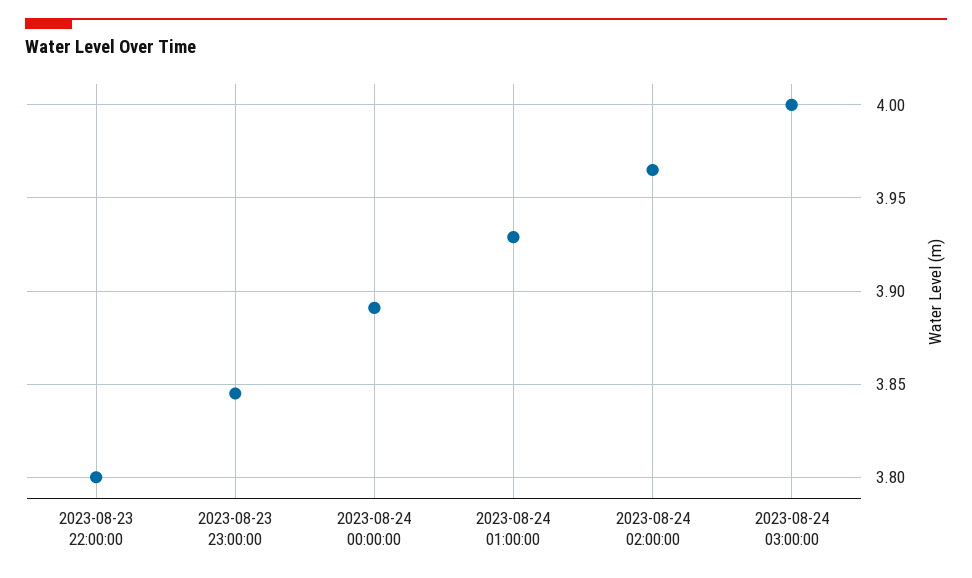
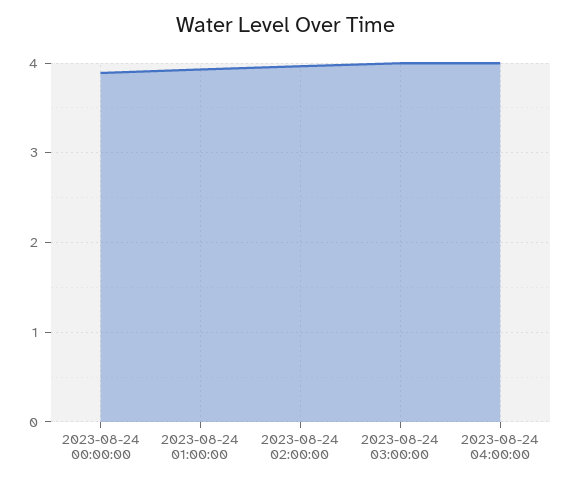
2023-08-23 22:00:00: 3.8 -> none
2023-08-23 23:00:00: 3.845 -> none
2023-08-24 04:00:00: none -> 4

